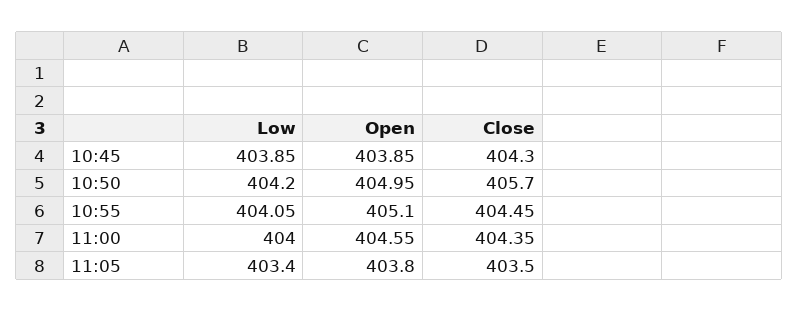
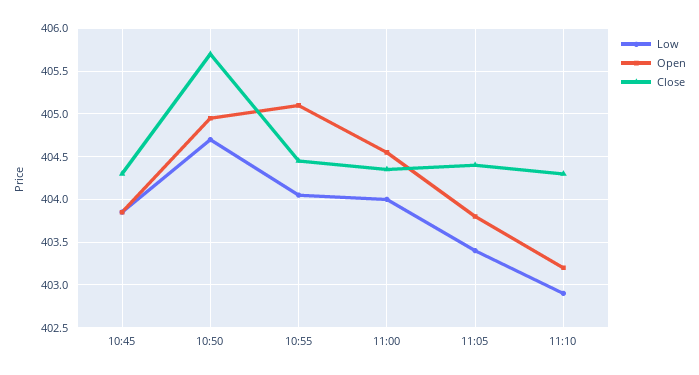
Low, 10:50: 404.2 -> 404.7
Close, 11:05: 403.5 -> 404.4
Low, 11:10: none -> 402.9
Open, 11:10: none -> 403.2
Close, 11:10: none -> 404.3

